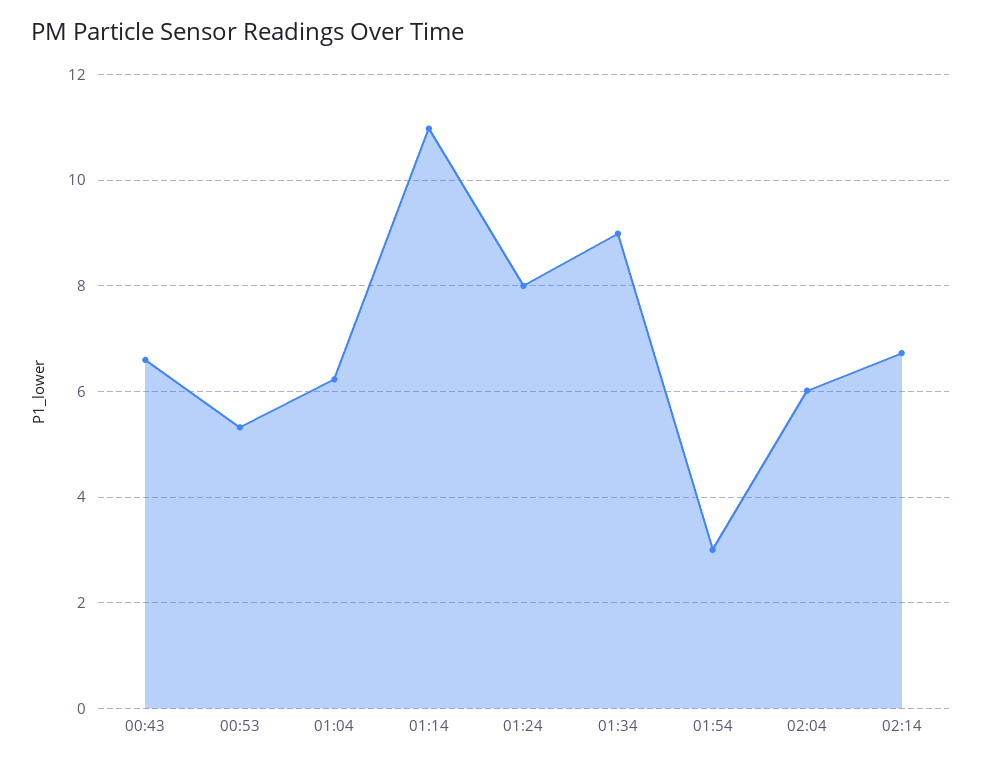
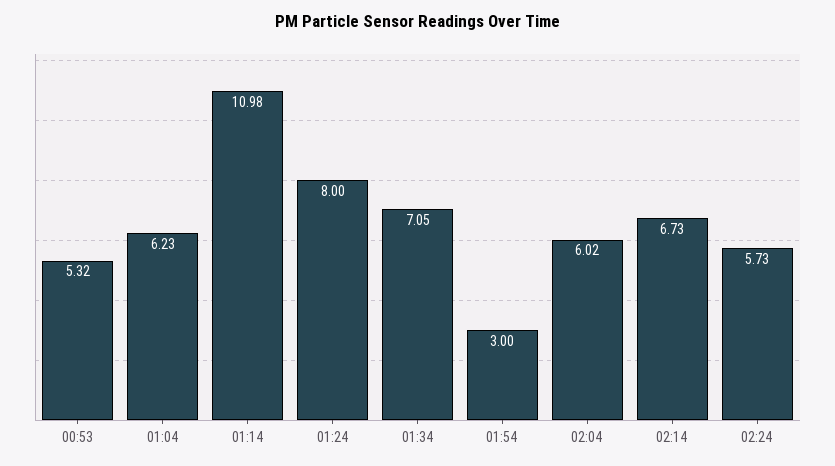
00:43: 6.6 -> none
01:34: 9 -> 7.05
02:24: none -> 5.73

